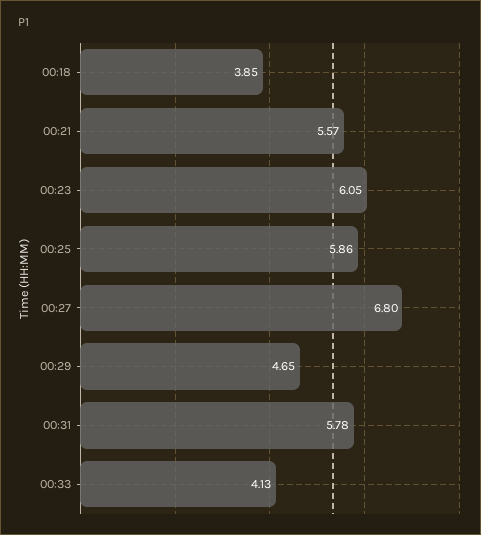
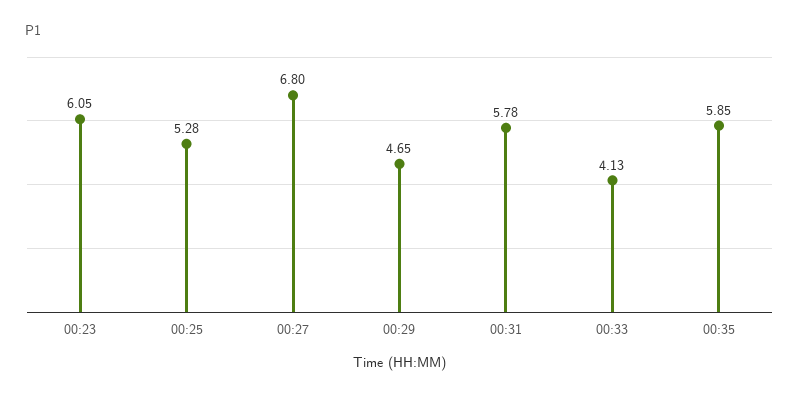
00:18: 3.85 -> none
00:21: 5.57 -> none
00:25: 5.86 -> 5.28
00:35: none -> 5.85

